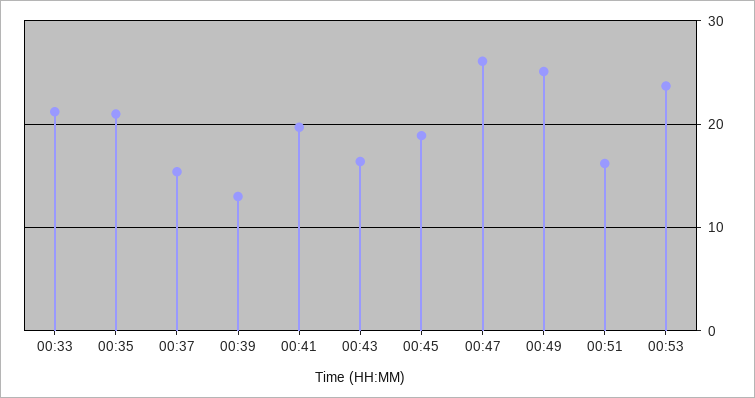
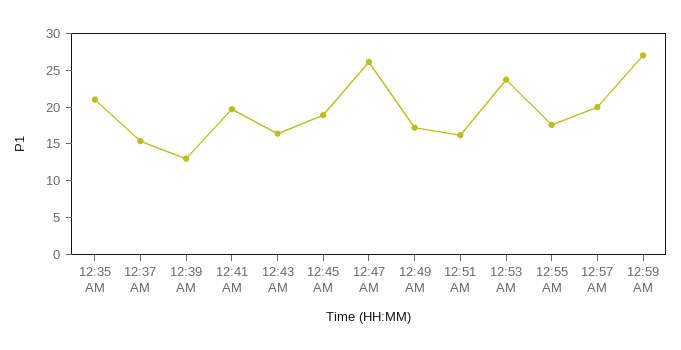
00:33: 21 -> none
00:49: 25 -> 17.5
12:55 AM: none -> 17.5
12:57 AM: none -> 20
12:59 AM: none -> 27.5

